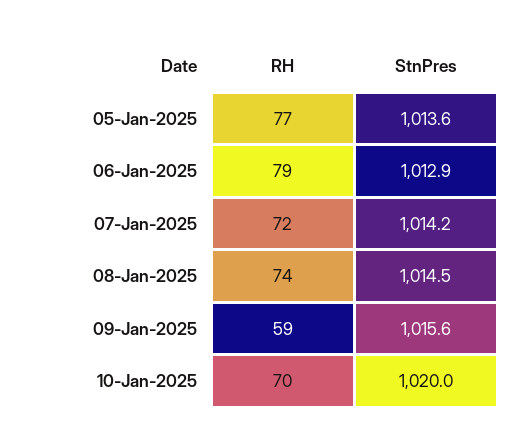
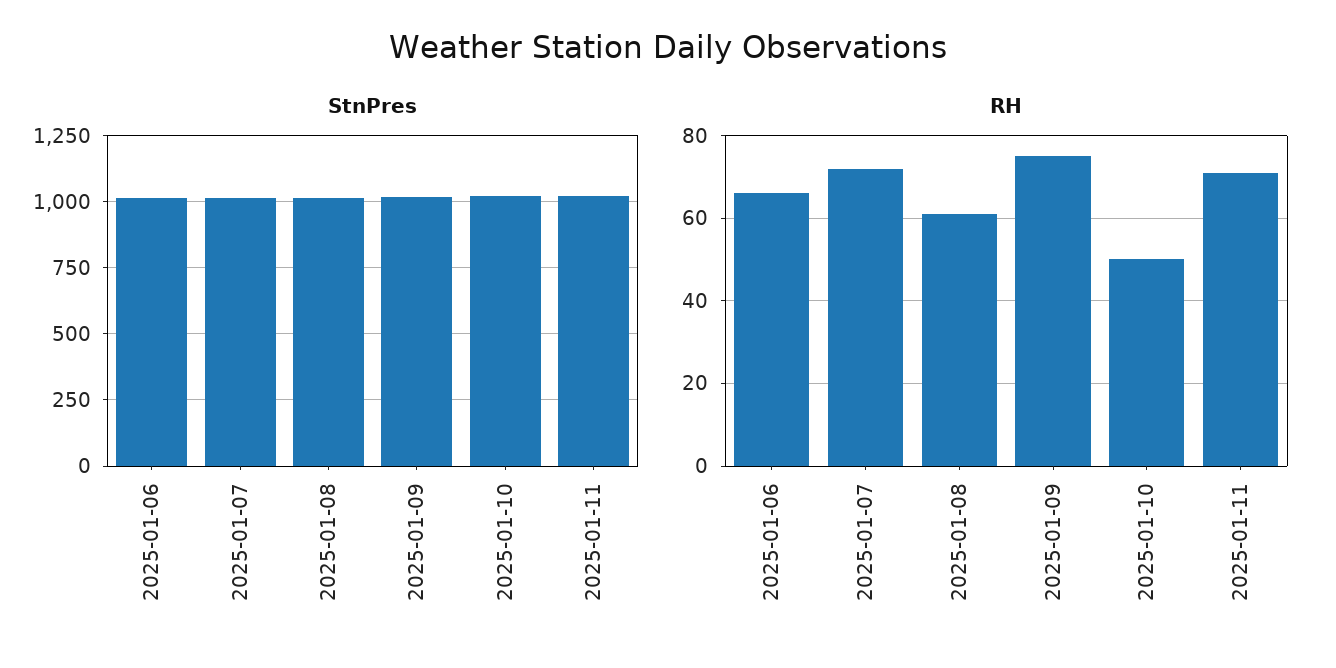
RH, 05-Jan-2025: 77 -> none
StnPres, 05-Jan-2025: 1013.6 -> none
RH, 06-Jan-2025: 79 -> 65
RH, 08-Jan-2025: 74 -> 60
RH, 09-Jan-2025: 59 -> 75
RH, 10-Jan-2025: 70 -> 50
StnPres, 2025-01-11: none -> 1025
RH, 2025-01-11: none -> 70

